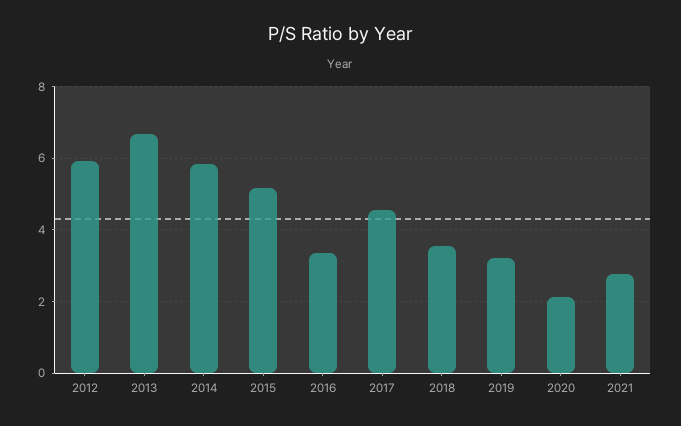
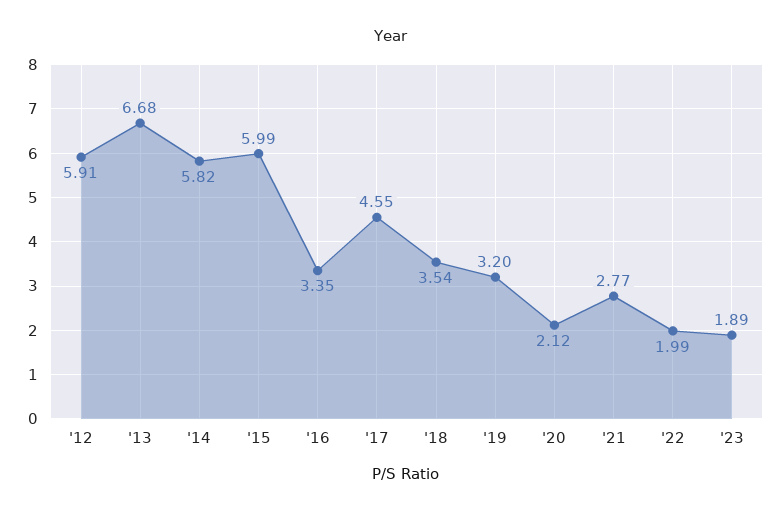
2015: 5.2 -> 5.99
'22: none -> 1.99
'23: none -> 1.89

